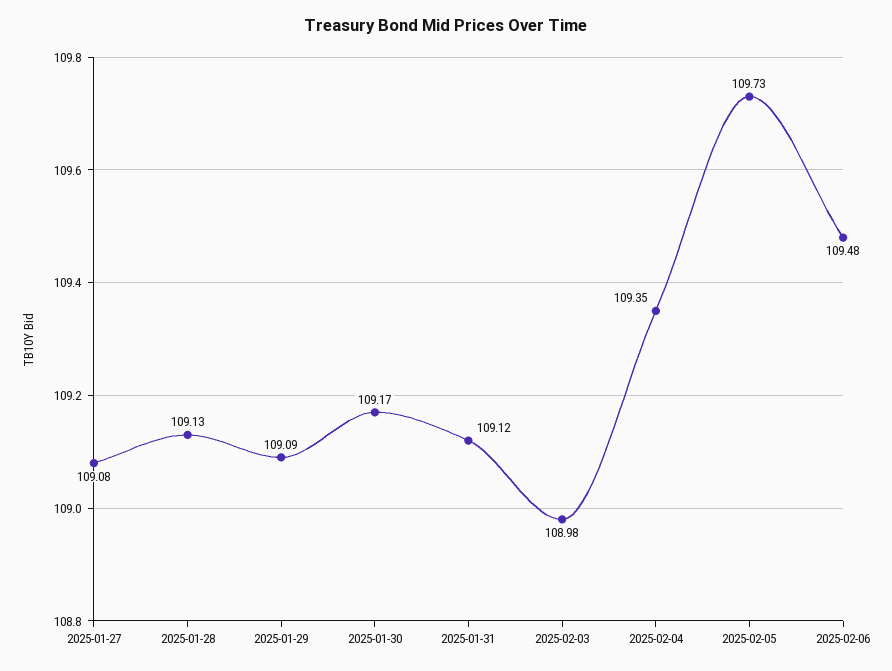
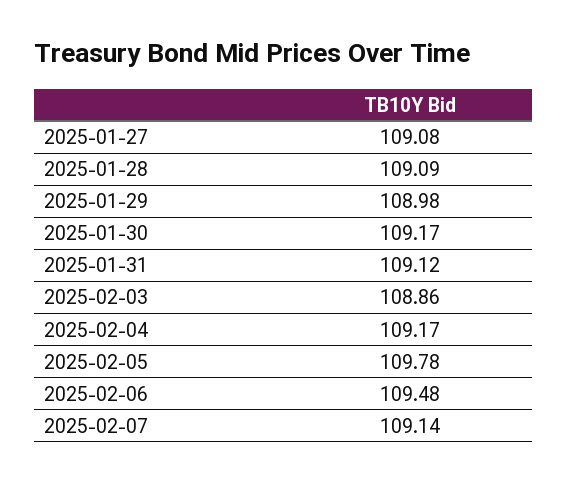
2025-01-28: 109.13 -> 109.09
2025-01-29: 109.09 -> 108.98
2025-02-03: 108.98 -> 108.86
2025-02-04: 109.35 -> 109.17
2025-02-05: 109.73 -> 109.78
2025-02-07: none -> 109.14

